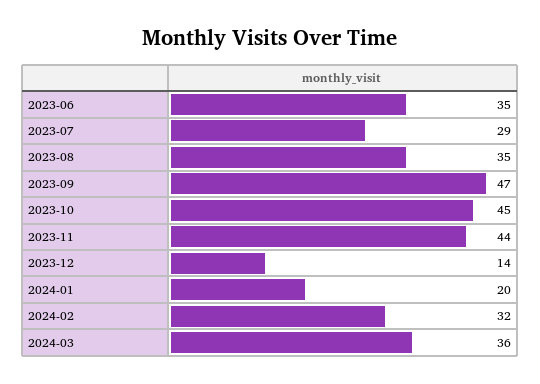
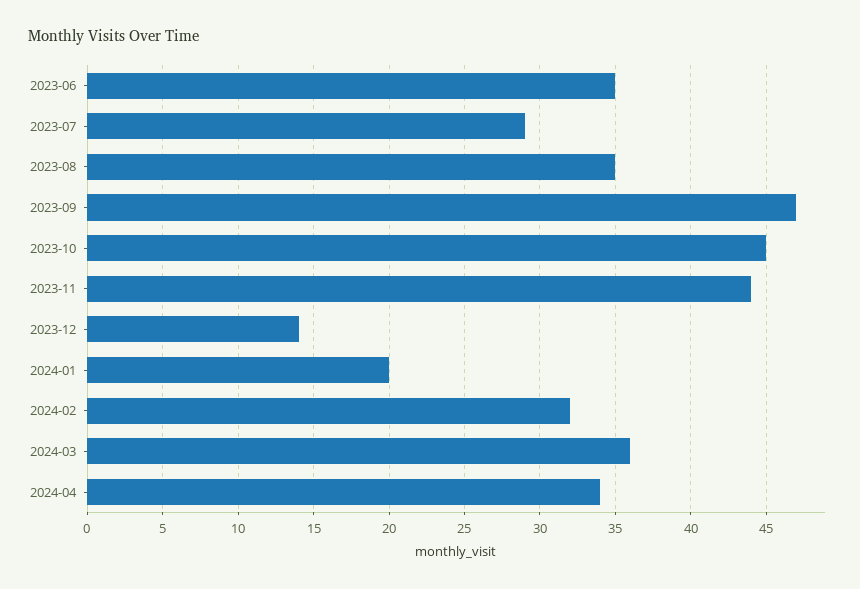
2024-04: none -> 34

